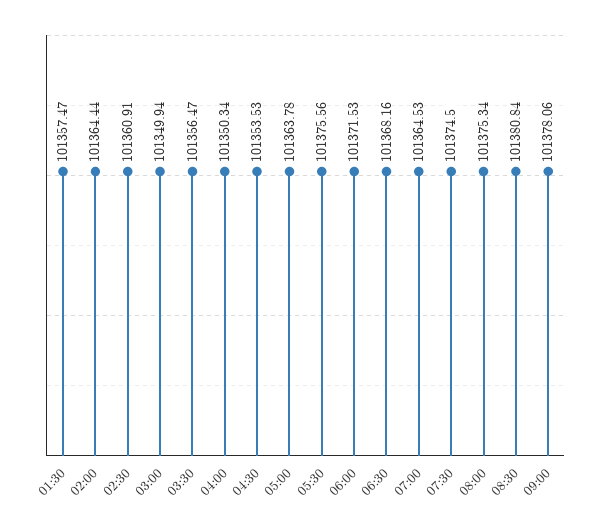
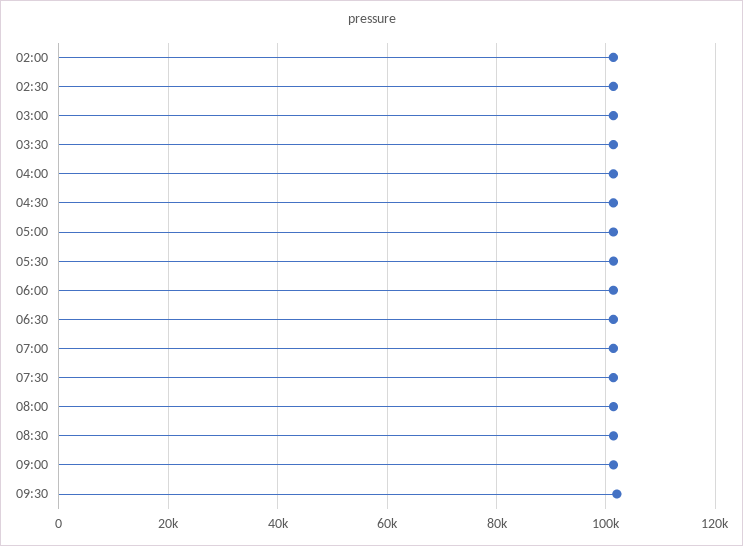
01:30: 101357.47 -> none
09:30: none -> 102000

